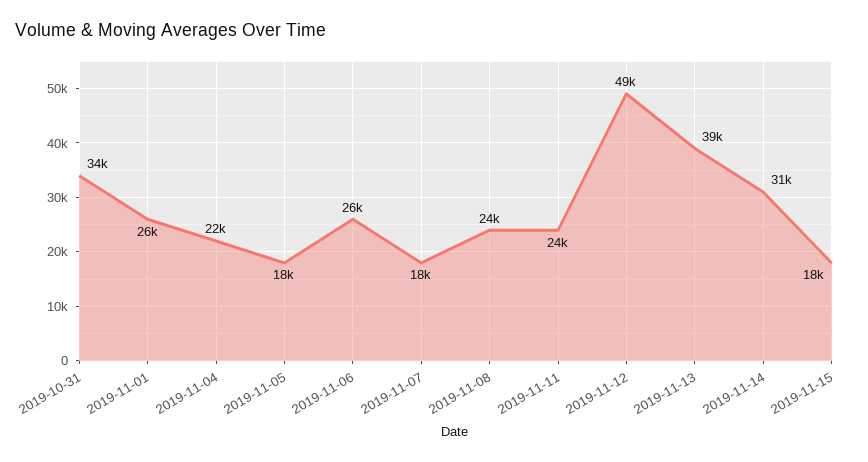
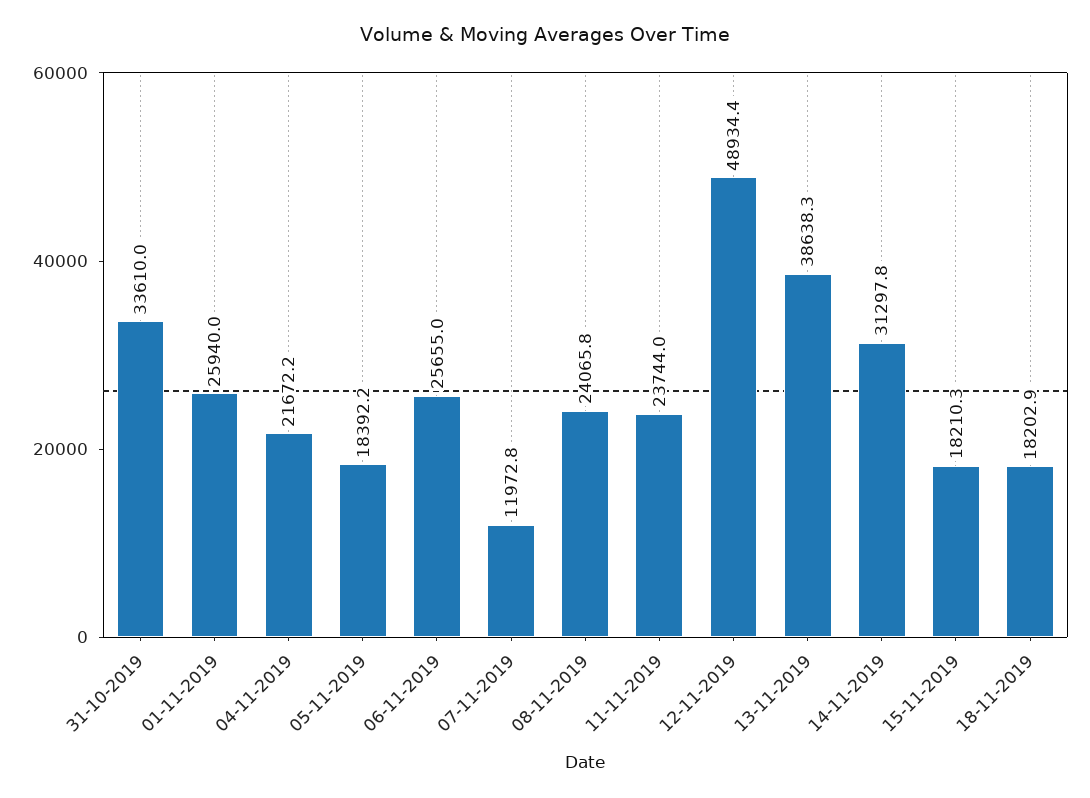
2019-11-07: 18000 -> 11972.8
18-11-2019: none -> 18202.9

